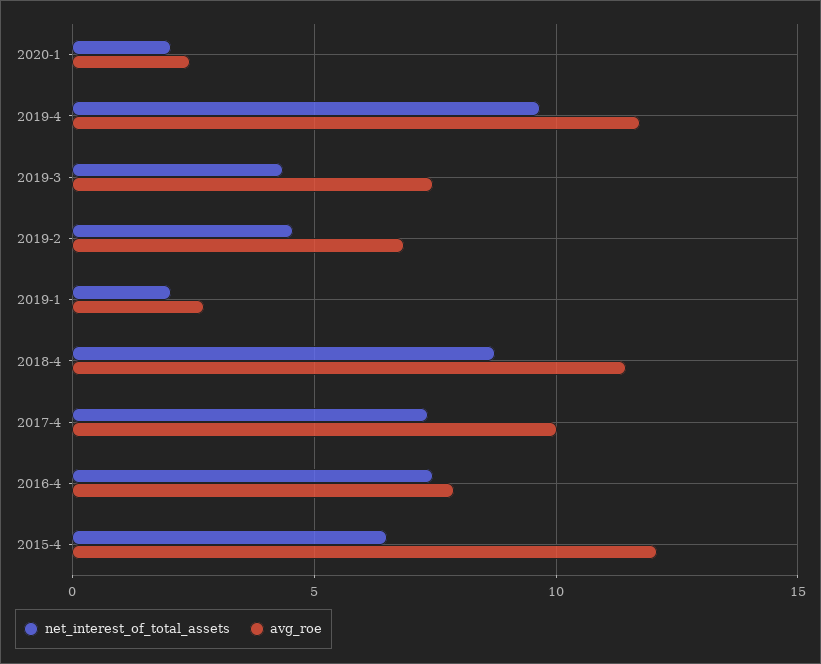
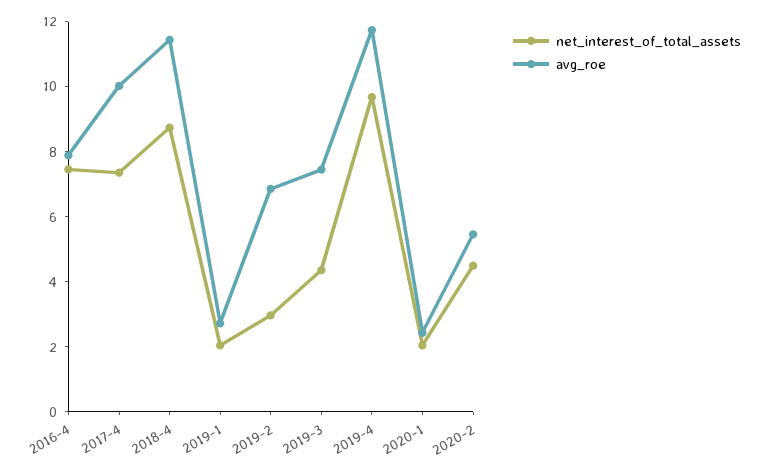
net_interest_of_total_assets, 2019-2: 4.5 -> 3
net_interest_of_total_assets, 2015-4: 6.5 -> none
avg_roe, 2015-4: 12 -> none
net_interest_of_total_assets, 2020-2: none -> 4.5
avg_roe, 2020-2: none -> 5.5

